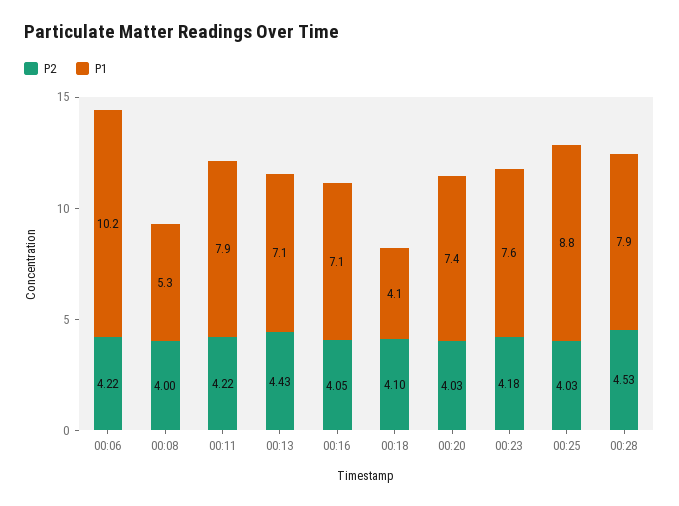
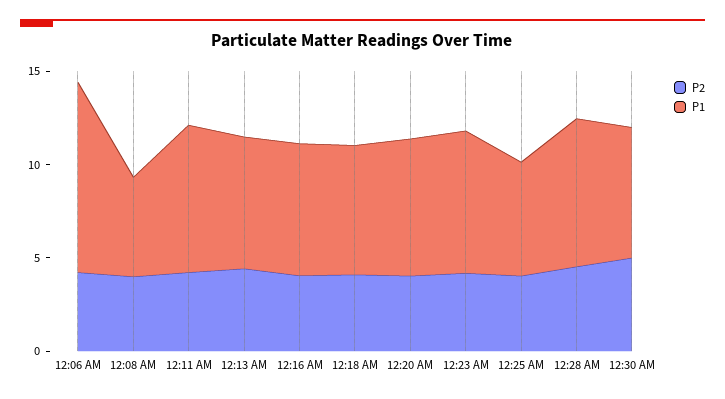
P1, 00:18: 4.1 -> 7
P1, 00:25: 8.8 -> 6
P2, 12:30 AM: none -> 5
P1, 12:30 AM: none -> 7

